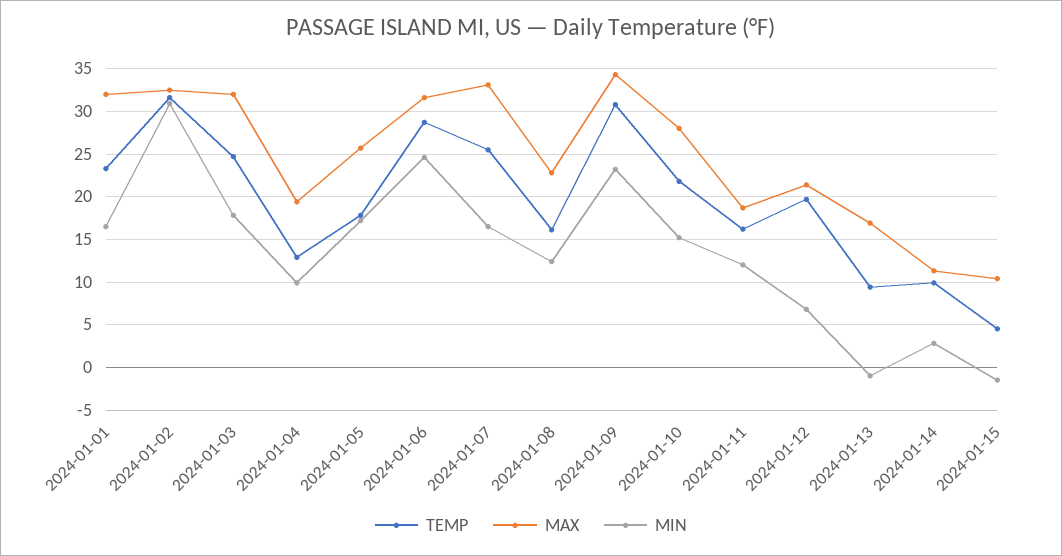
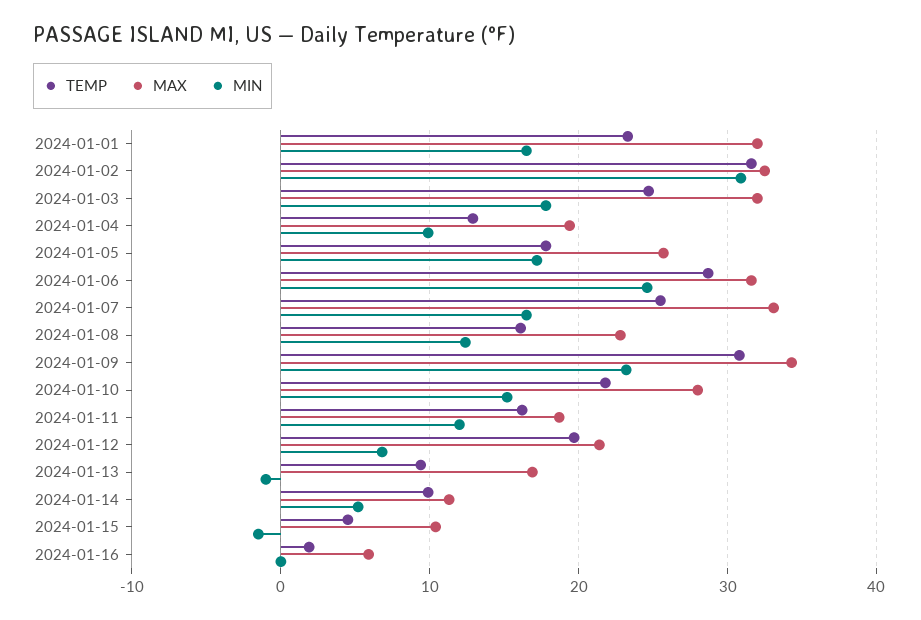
MIN, 2024-01-14: 3 -> 5
TEMP, 2024-01-16: none -> 2
MAX, 2024-01-16: none -> 6
MIN, 2024-01-16: none -> 0

